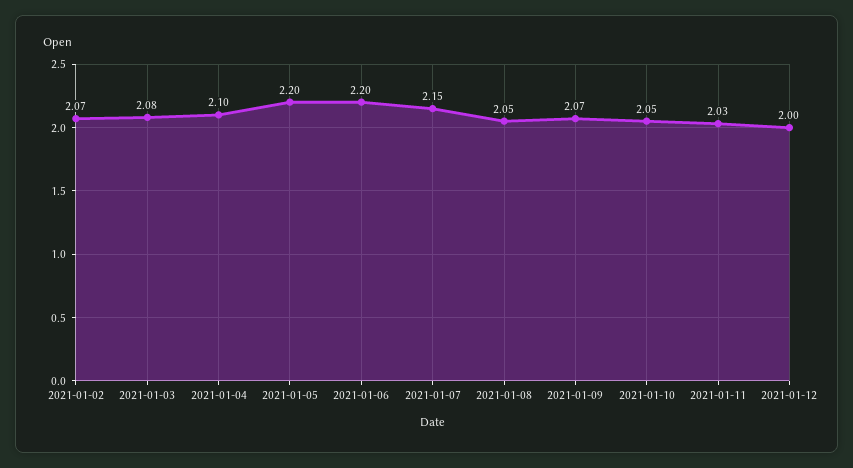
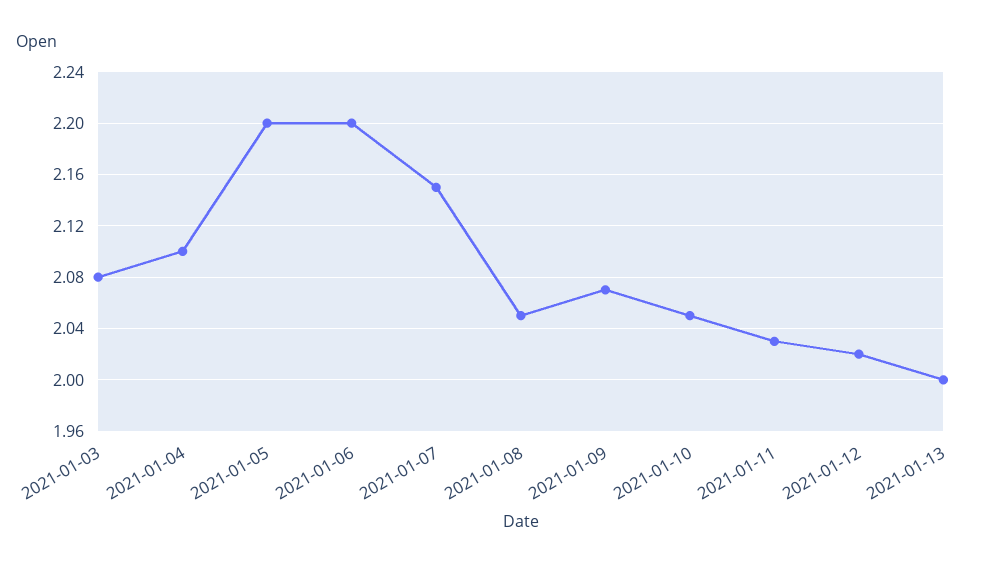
2021-01-02: 2.07 -> none
2021-01-12: 2 -> 2.02
2021-01-13: none -> 2

